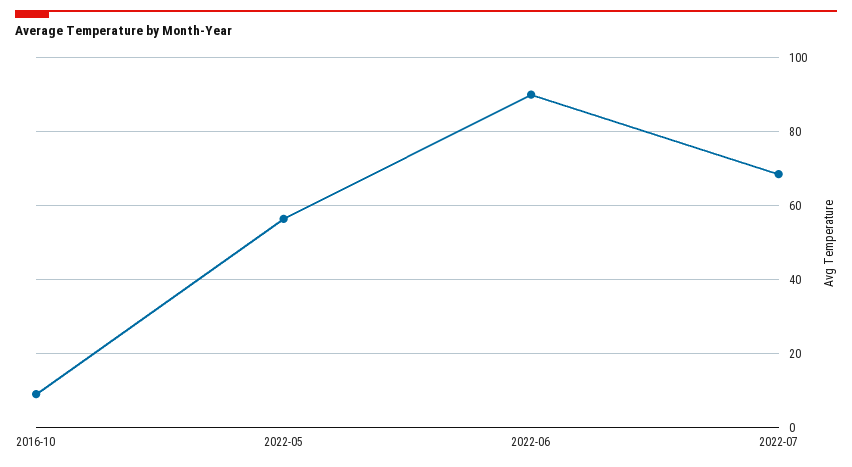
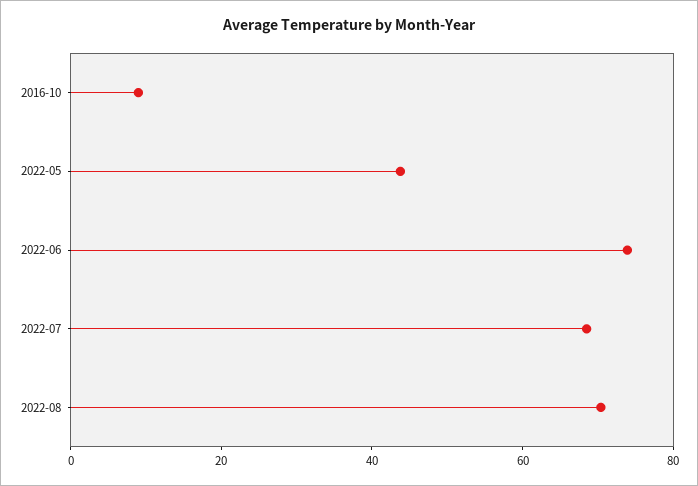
2022-05: 56 -> 45
2022-06: 90 -> 75
2022-08: none -> 70

